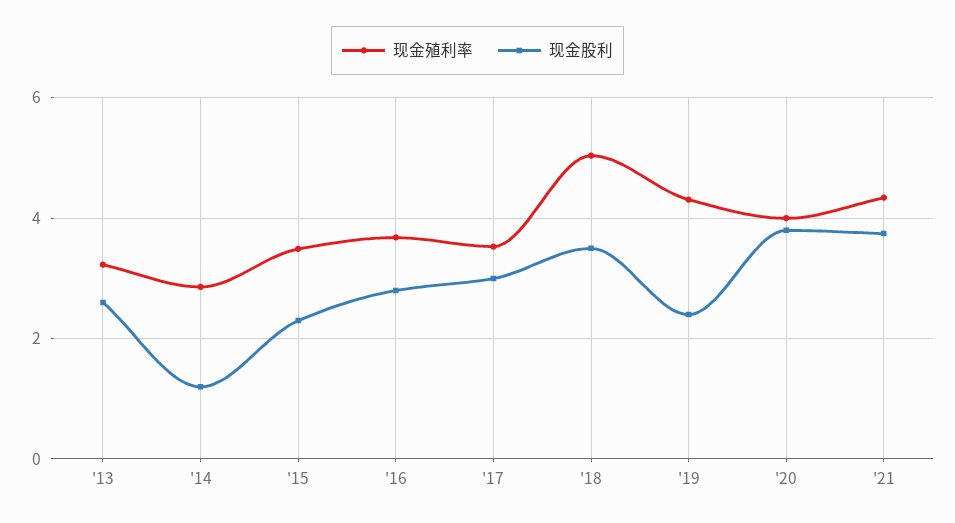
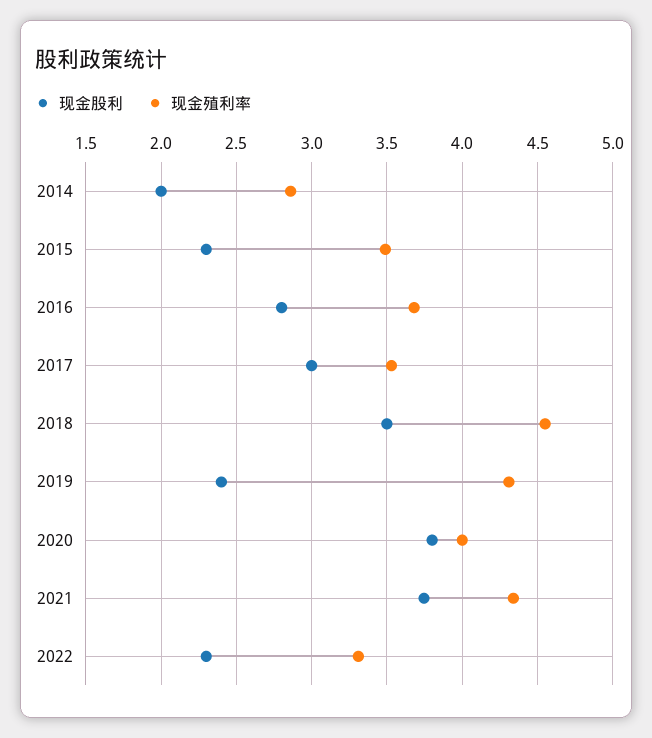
现金殖利率, '13: 3.2 -> none
现金股利, '13: 2.6 -> none
现金股利, '14: 1.2 -> 2
现金殖利率, '18: 5 -> 4.55
现金股利, 2022: none -> 2.3
现金殖利率, 2022: none -> 3.3

